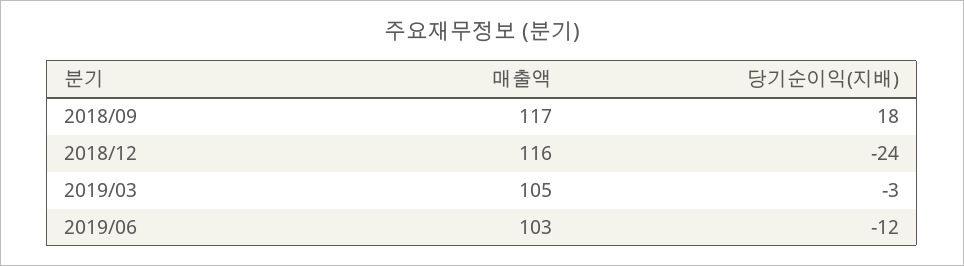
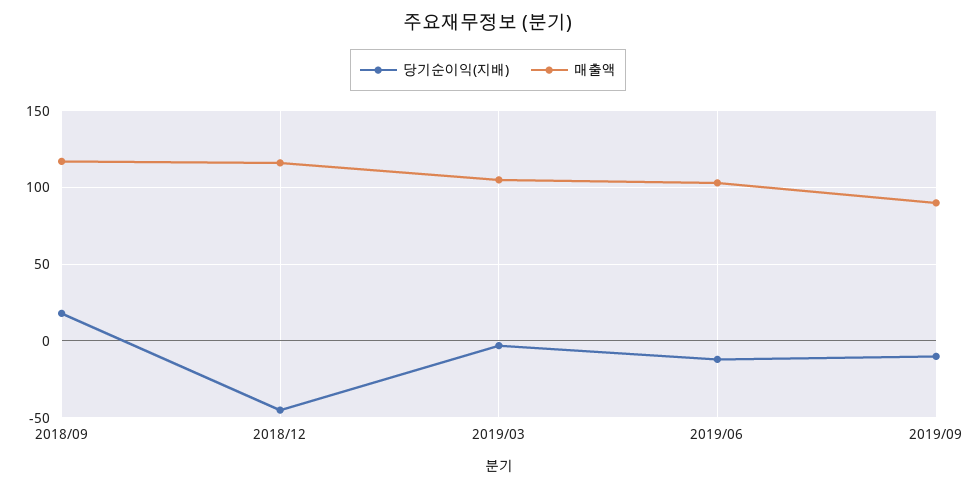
당기순이익(지배), 2018/12: -24 -> -45
당기순이익(지배), 2019/09: none -> -10
매출액, 2019/09: none -> 90

